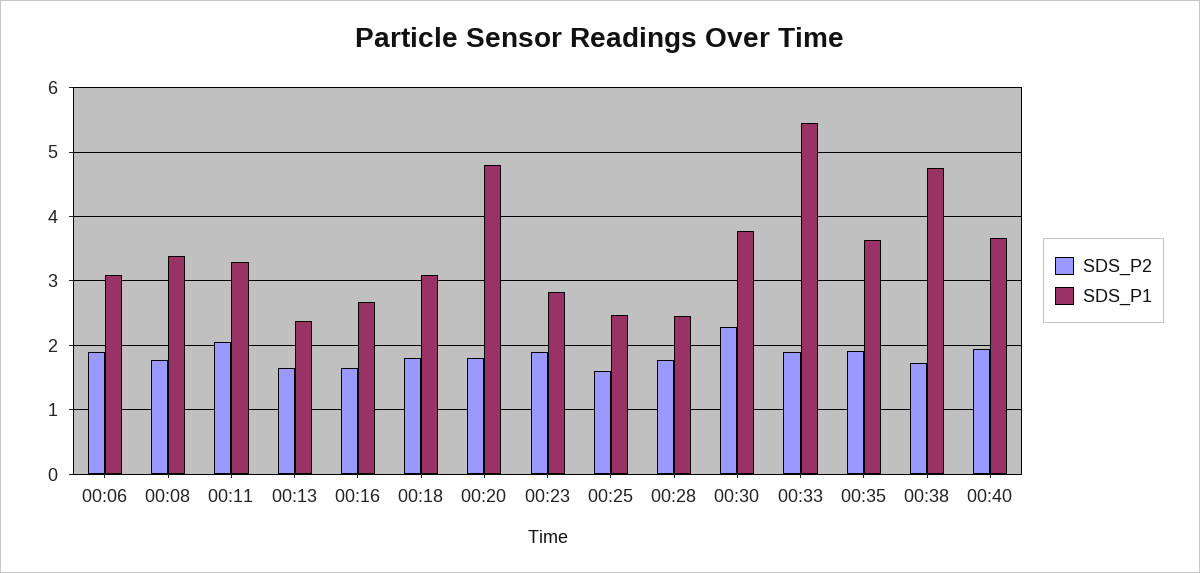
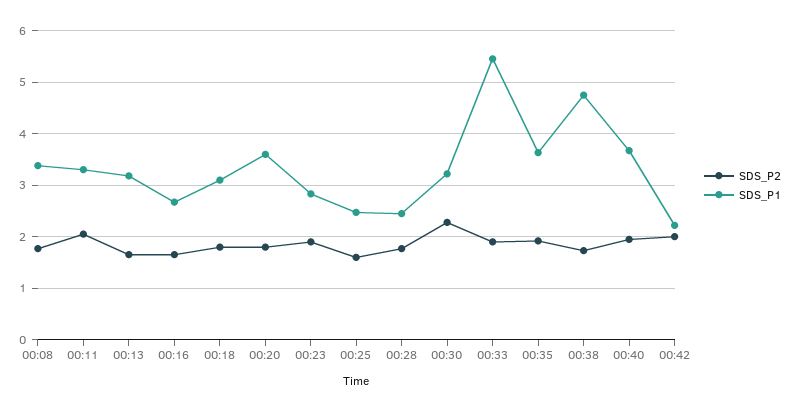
SDS_P2, 00:06: 1.9 -> none
SDS_P1, 00:06: 3.1 -> none
SDS_P1, 00:13: 2.4 -> 3.2
SDS_P1, 00:20: 4.8 -> 3.6
SDS_P1, 00:30: 3.8 -> 3.2
SDS_P2, 00:42: none -> 2
SDS_P1, 00:42: none -> 2.2

